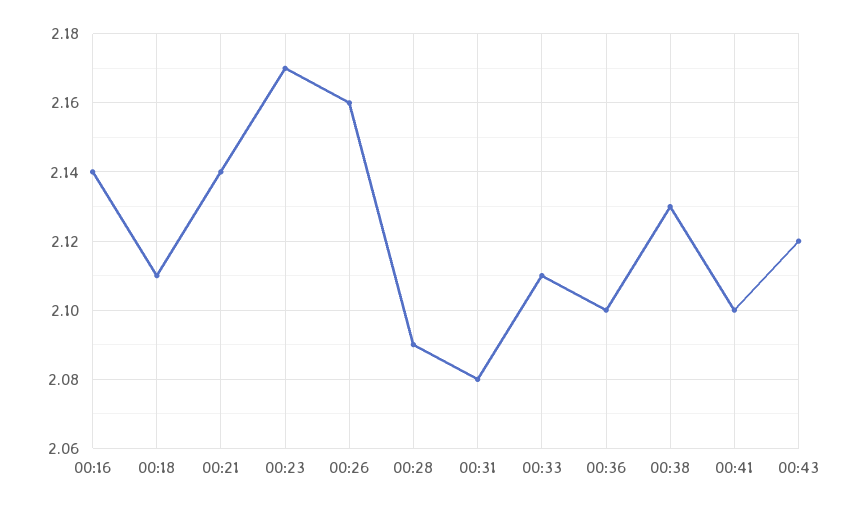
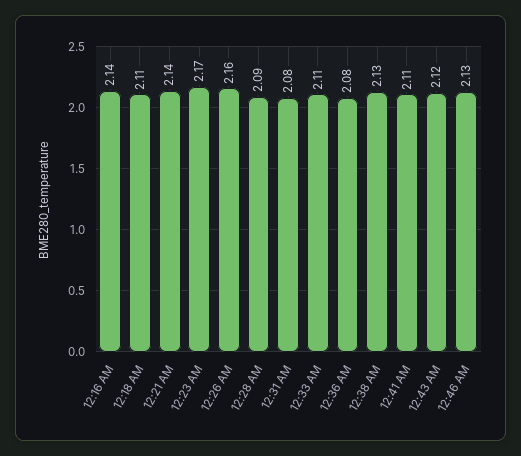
00:36: 2.1 -> 2.08
00:41: 2.1 -> 2.11
12:46 AM: none -> 2.13

